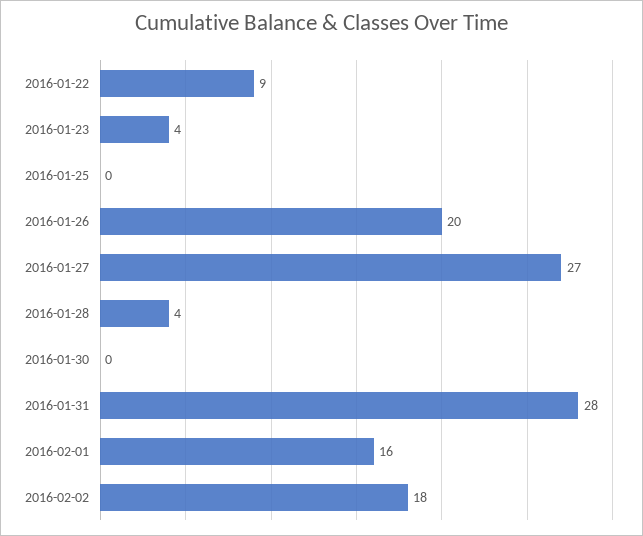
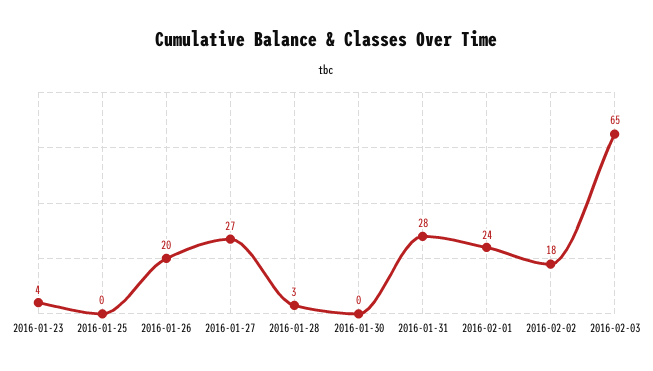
2016-01-22: 9 -> none
2016-01-28: 4 -> 3
2016-02-01: 16 -> 24
2016-02-03: none -> 65

